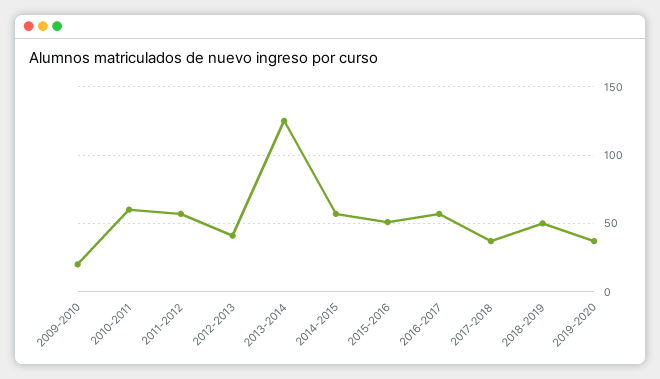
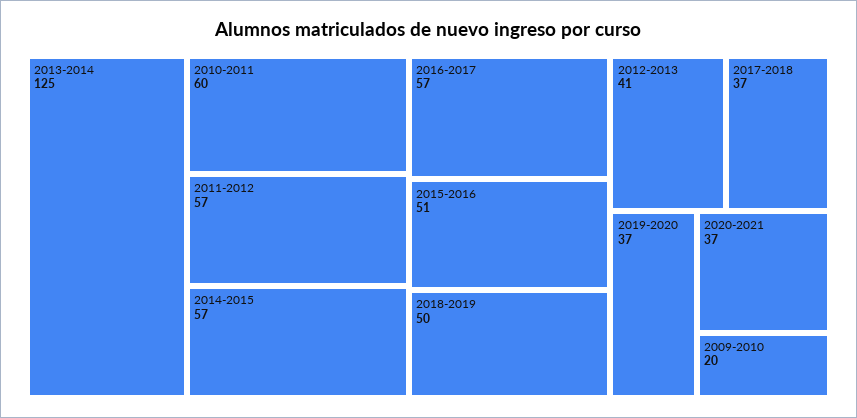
2020-2021: none -> 37

